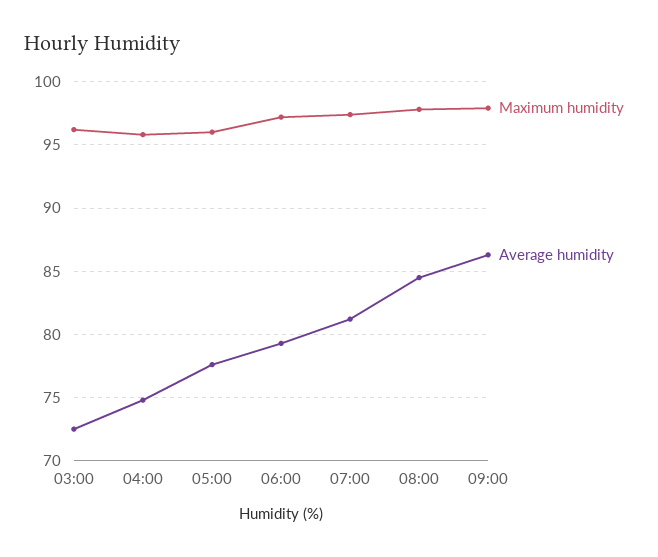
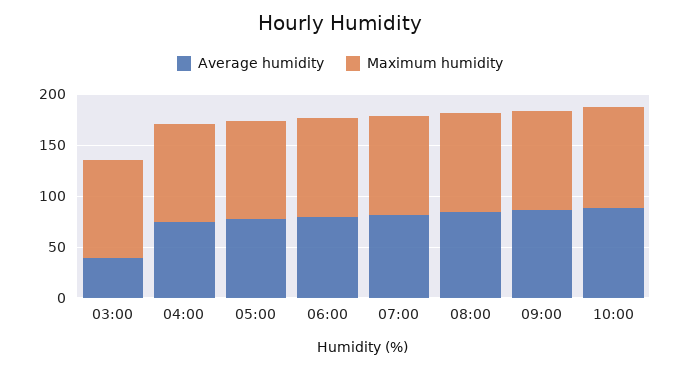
Average humidity, 03:00: 72.5 -> 40
Average humidity, 10:00: none -> 90
Maximum humidity, 10:00: none -> 100

